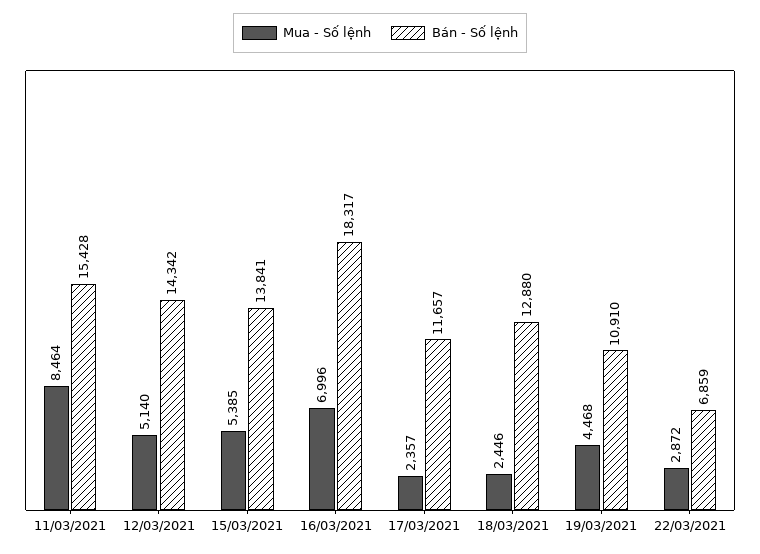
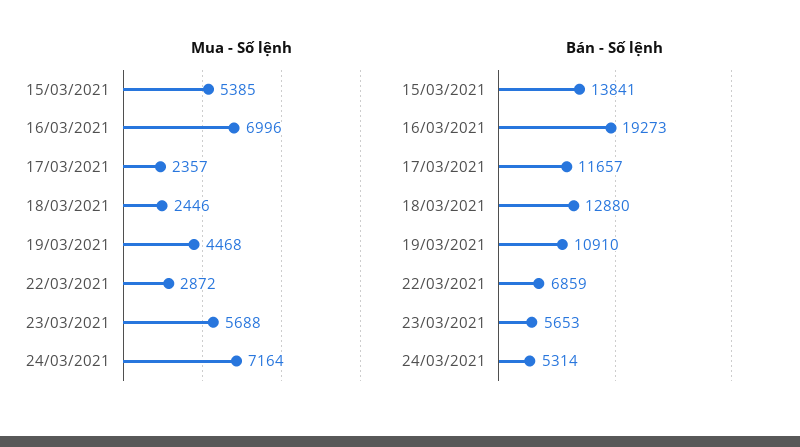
Mua - Số lệnh, 11/03/2021: 8464 -> none
Bán - Số lệnh, 11/03/2021: 15428 -> none
Mua - Số lệnh, 12/03/2021: 5140 -> none
Bán - Số lệnh, 12/03/2021: 14342 -> none
Bán - Số lệnh, 16/03/2021: 18317 -> 19273
Mua - Số lệnh, 23/03/2021: none -> 5688
Mua - Số lệnh, 24/03/2021: none -> 7164
Bán - Số lệnh, 23/03/2021: none -> 5653
Bán - Số lệnh, 24/03/2021: none -> 5314

